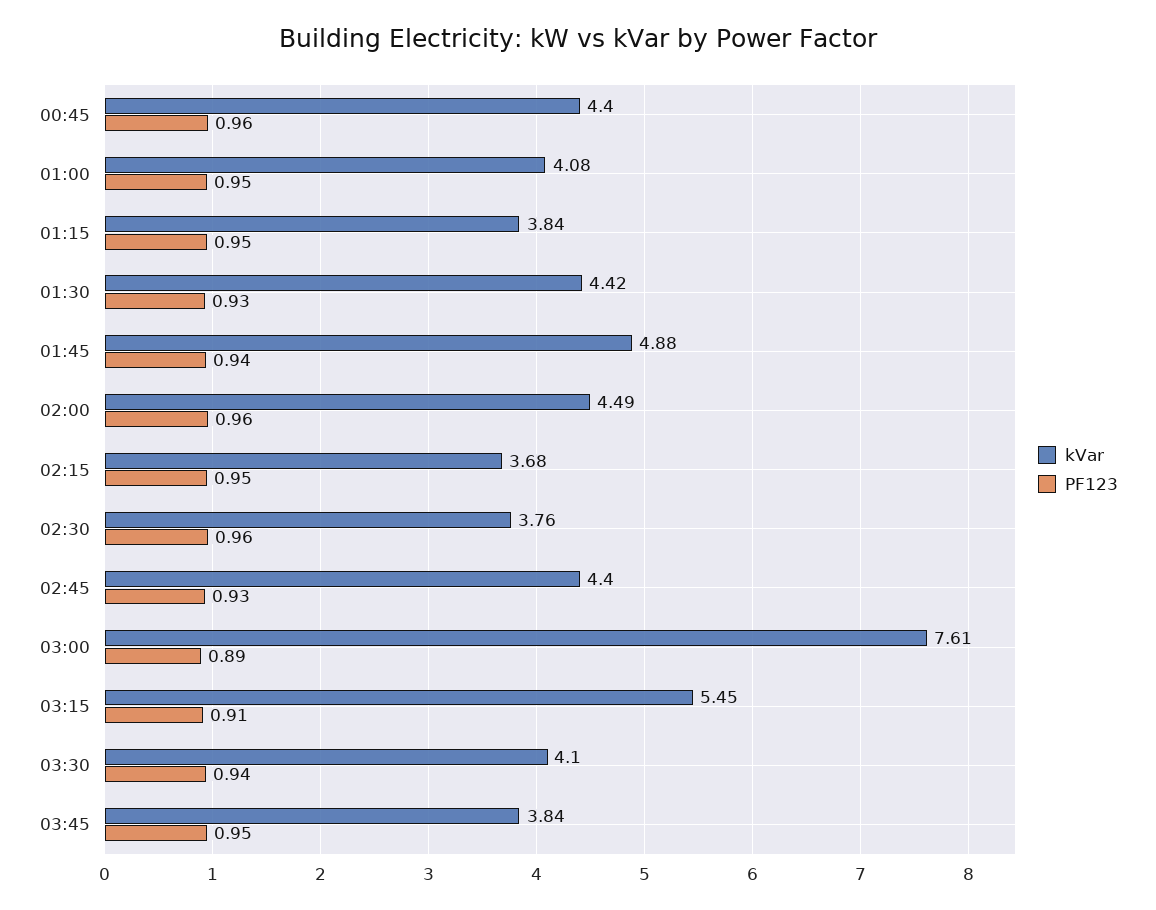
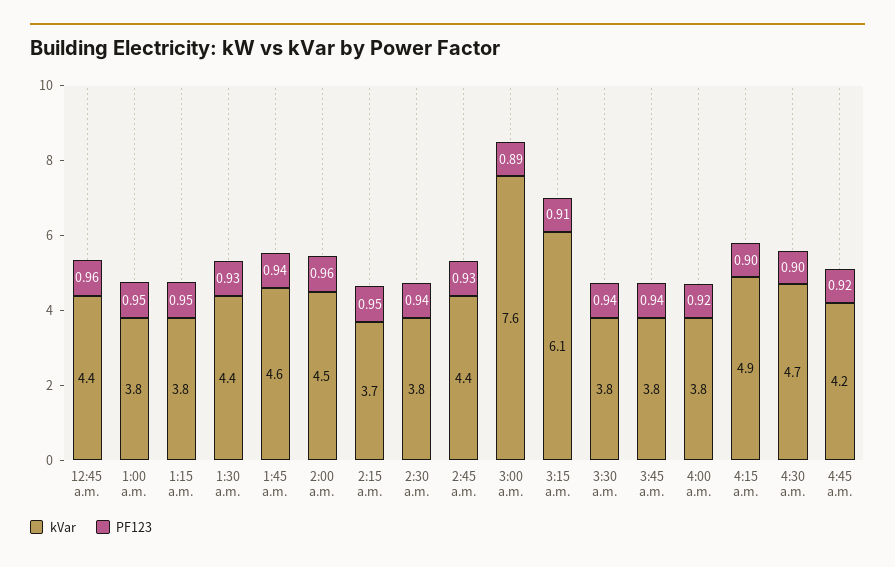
kVar, 01:00: 4.08 -> 3.8
kVar, 01:45: 4.88 -> 4.6
PF123, 02:30: 0.96 -> 0.94
kVar, 03:15: 5.45 -> 6.1
kVar, 03:30: 4.1 -> 3.8
PF123, 03:45: 0.95 -> 0.94
kVar, 4:00 a.m.: none -> 3.8
PF123, 4:00 a.m.: none -> 0.92
kVar, 4:15 a.m.: none -> 4.9
PF123, 4:15 a.m.: none -> 0.9
kVar, 4:30 a.m.: none -> 4.7
PF123, 4:30 a.m.: none -> 0.9
kVar, 4:45 a.m.: none -> 4.2
PF123, 4:45 a.m.: none -> 0.92

